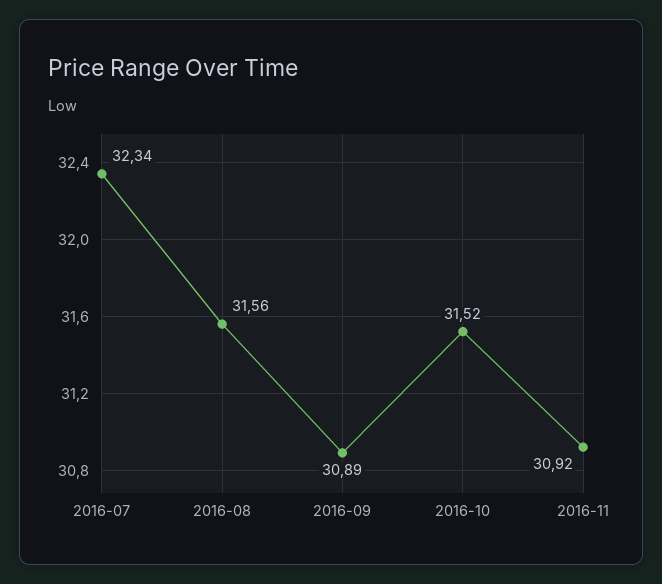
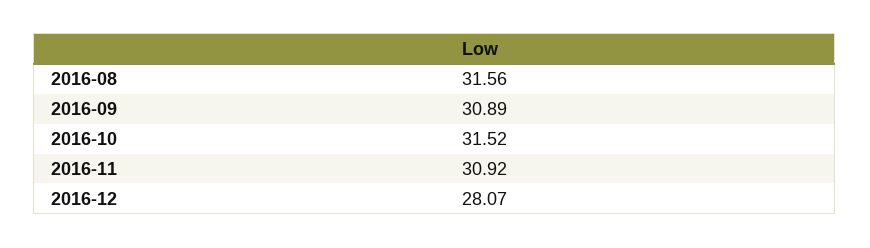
2016-07: 32.34 -> none
2016-12: none -> 28.07

